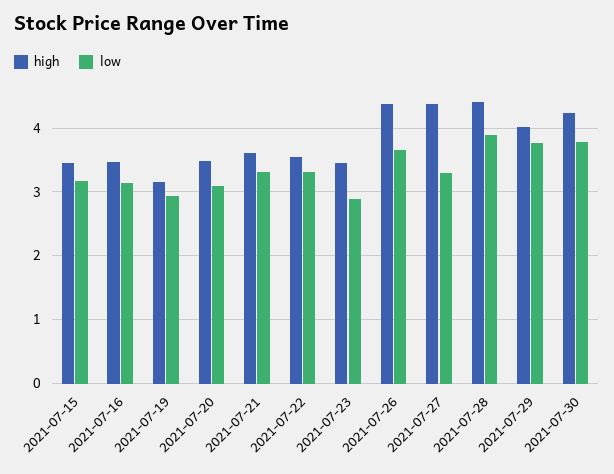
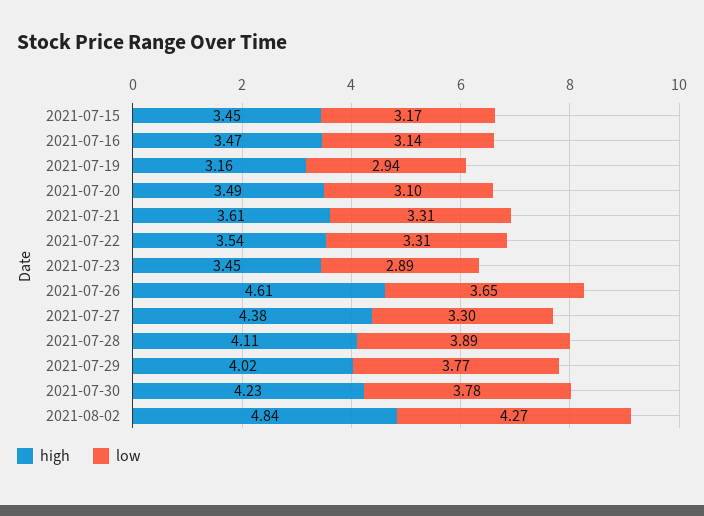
high, 2021-07-26: 4.4 -> 4.61
high, 2021-07-28: 4.4 -> 4.11
high, 2021-08-02: none -> 4.84
low, 2021-08-02: none -> 4.27

